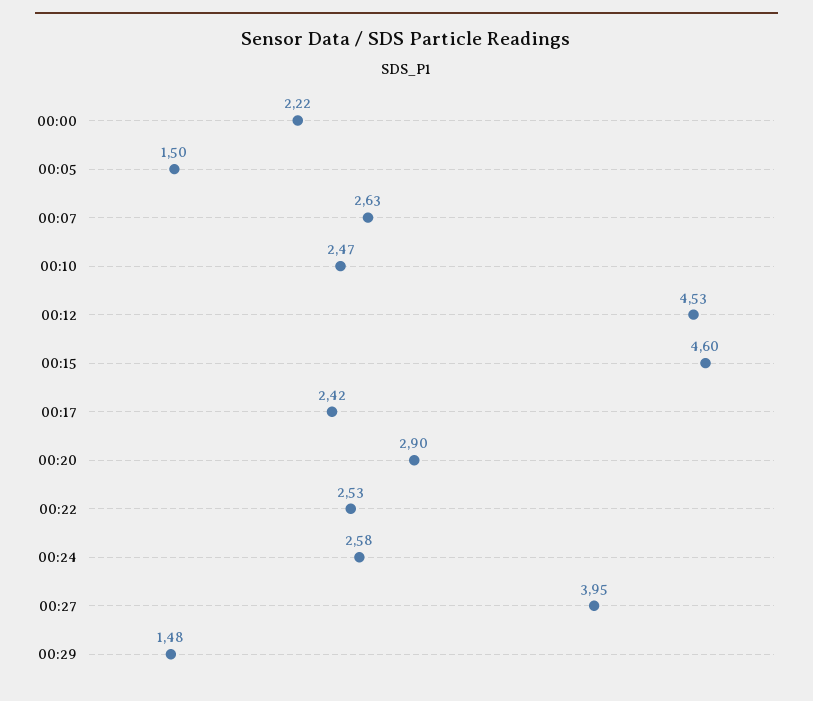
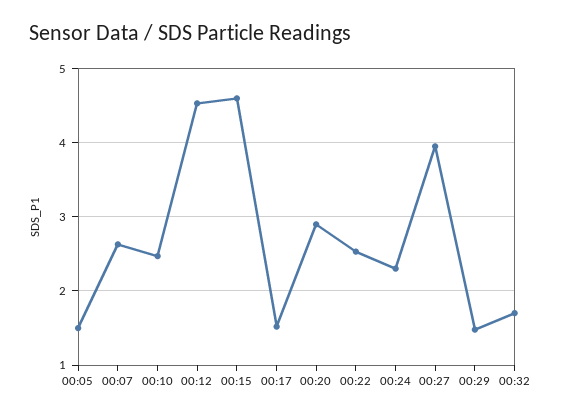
00:00: 2.22 -> none
00:17: 2.42 -> 1.5
00:24: 2.58 -> 2.3
00:32: none -> 1.7

